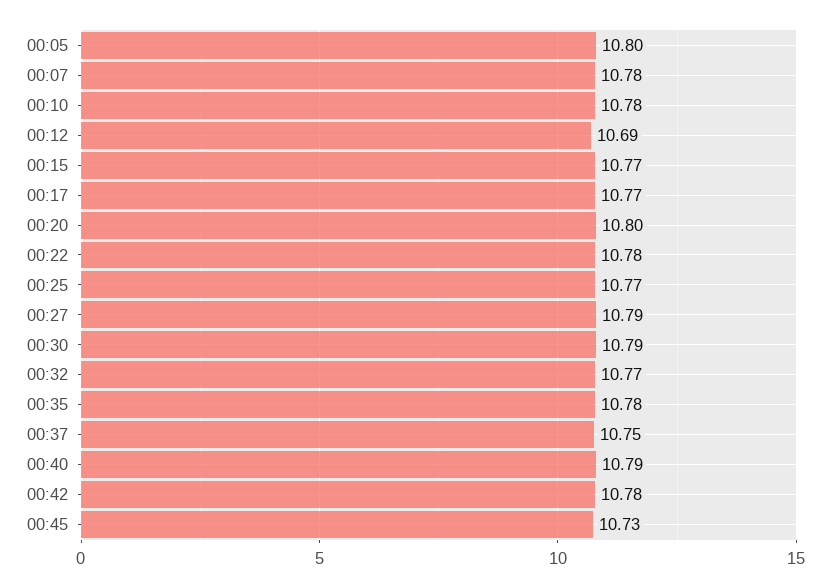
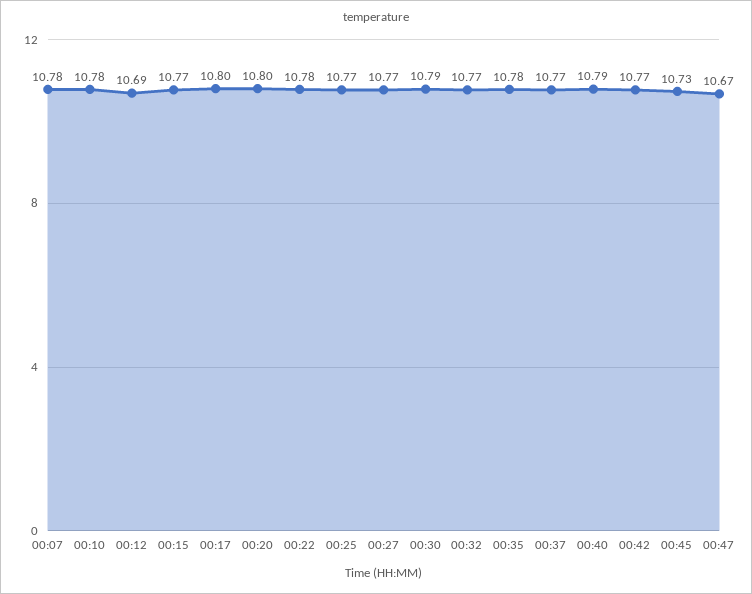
00:05: 10.8 -> none
00:17: 10.77 -> 10.8
00:27: 10.79 -> 10.77
00:37: 10.75 -> 10.77
00:42: 10.78 -> 10.77
00:47: none -> 10.67

